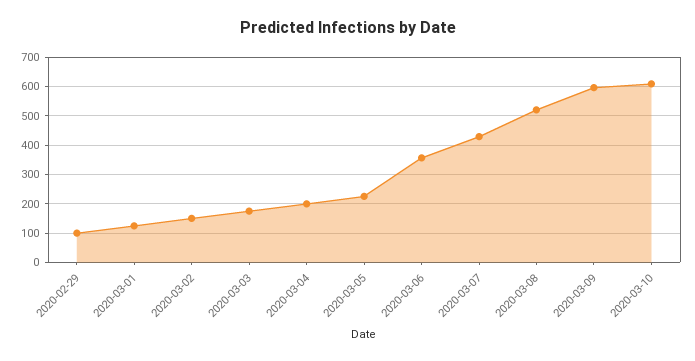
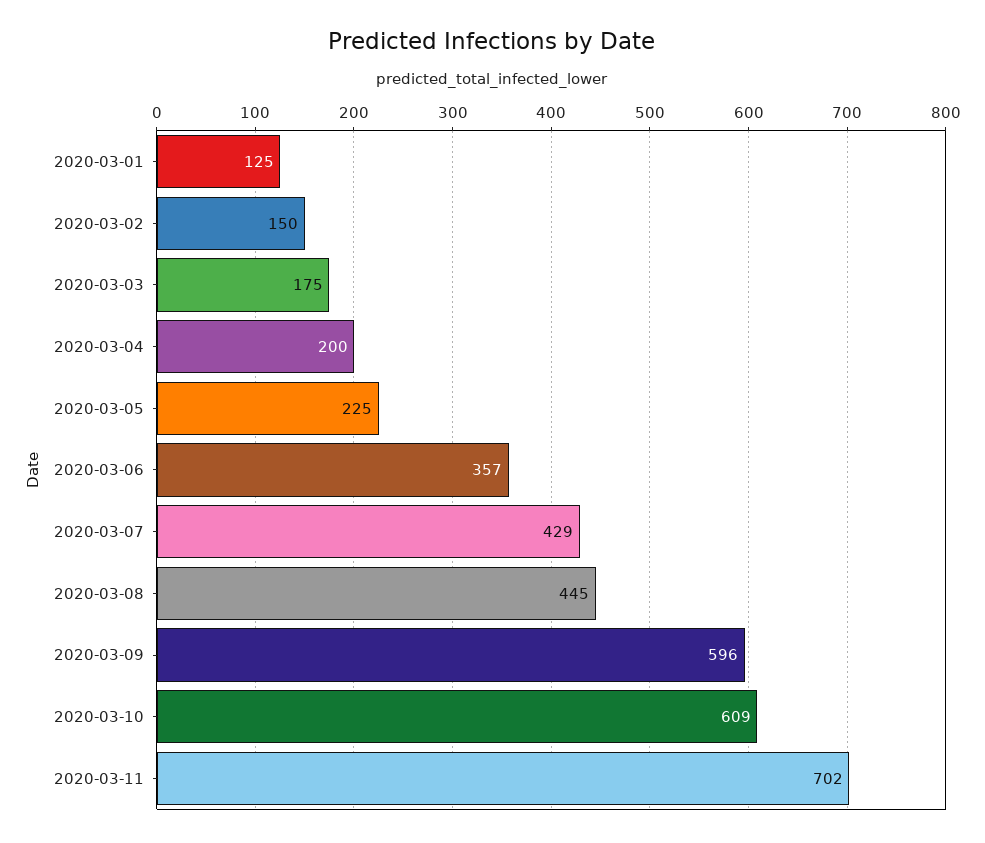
2020-02-29: 100 -> none
2020-03-08: 525 -> 445
2020-03-11: none -> 702

